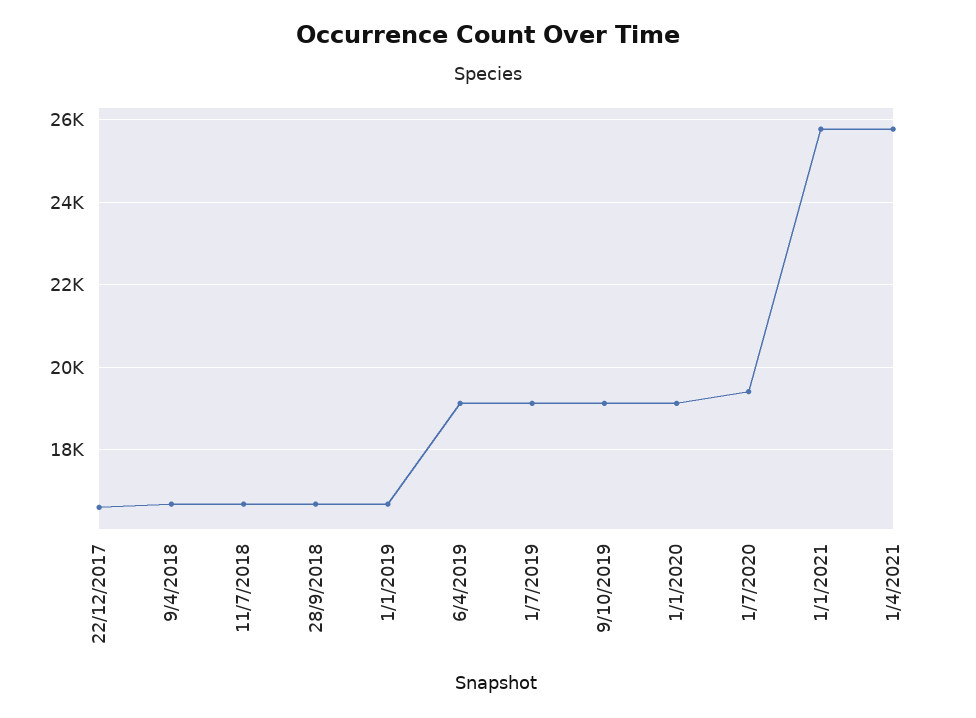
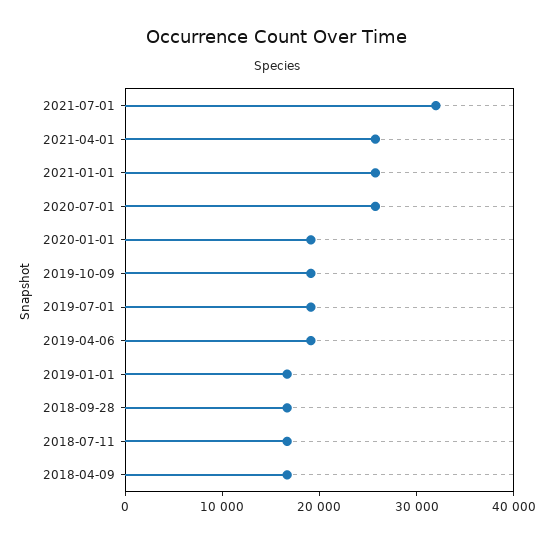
22/12/2017: 16600 -> none
1/7/2020: 19400 -> 26000
2021-07-01: none -> 32000

